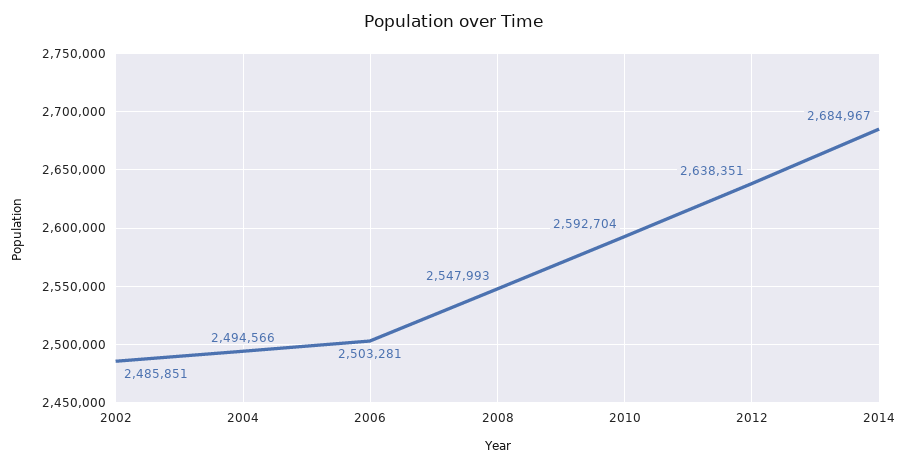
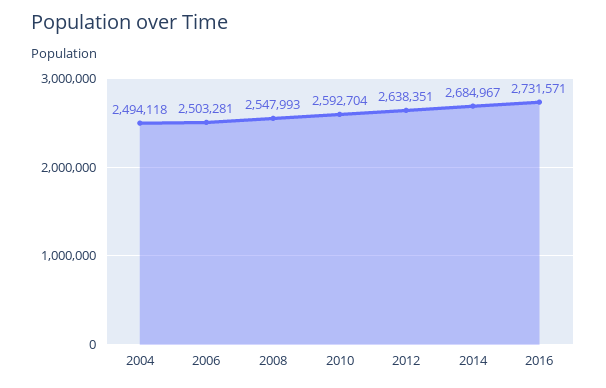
2002: 2485851 -> none
2004: 2494566 -> 2494118
2016: none -> 2731571

